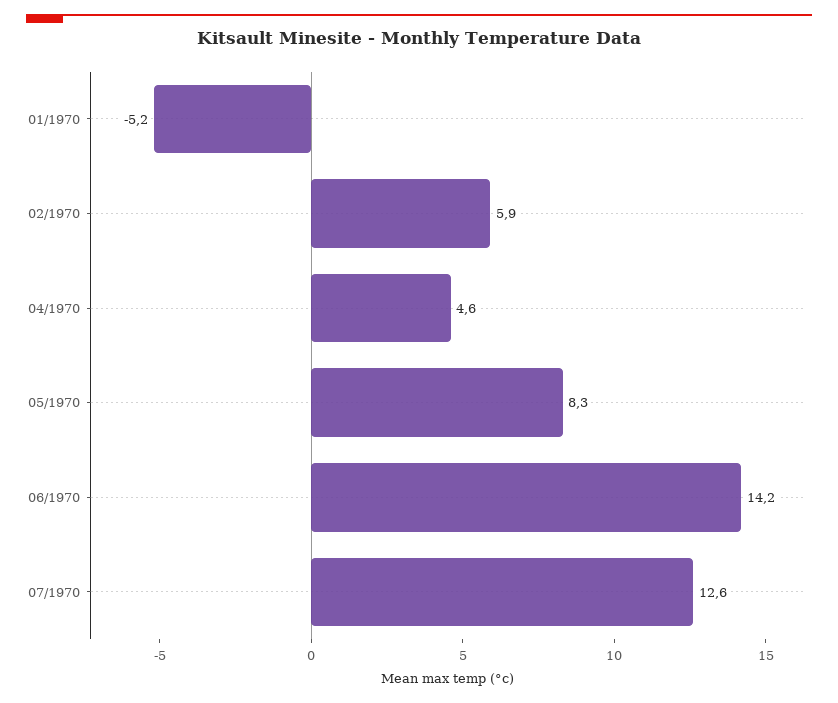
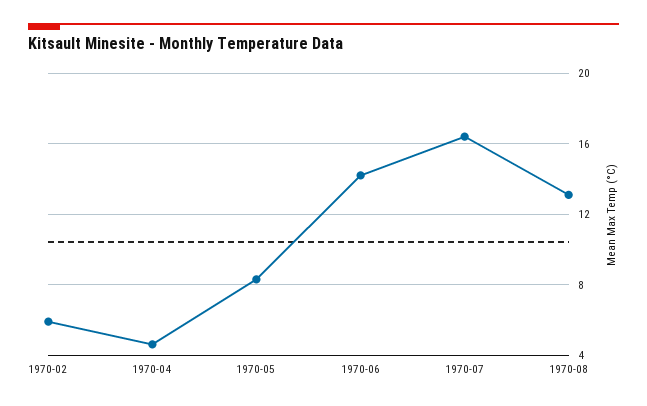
01/1970: -5.2 -> none
07/1970: 12.6 -> 16.5
1970-08: none -> 13

